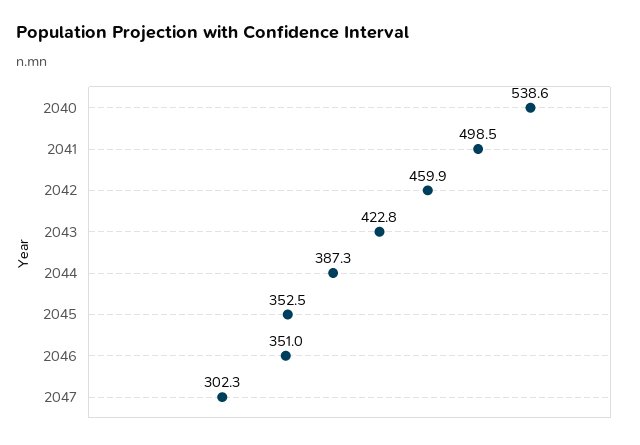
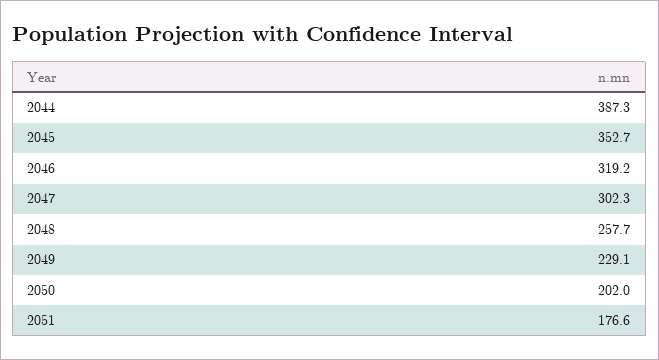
2040: 538.6 -> none
2041: 498.5 -> none
2042: 459.9 -> none
2043: 422.8 -> none
2045: 352.5 -> 352.7
2046: 351 -> 319.2
2048: none -> 257.7
2049: none -> 229.1
2050: none -> 202
2051: none -> 176.6

